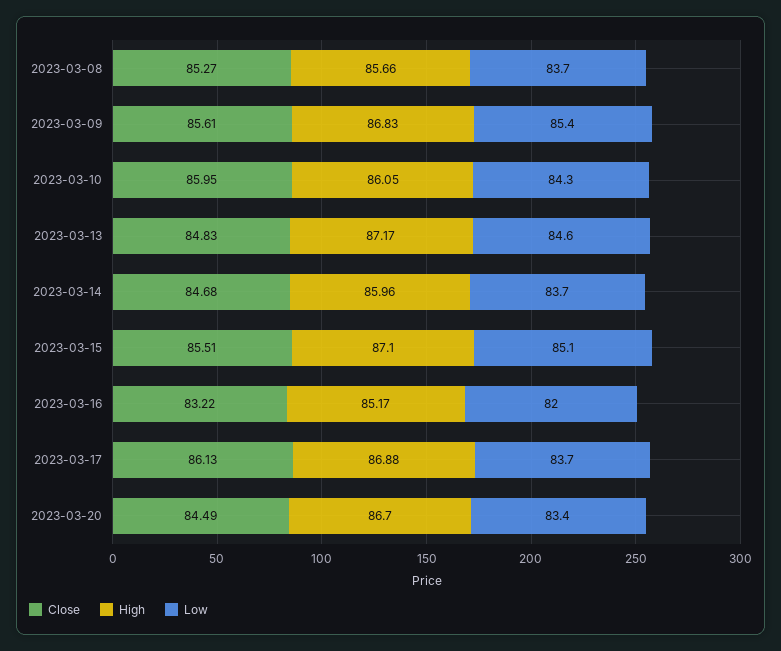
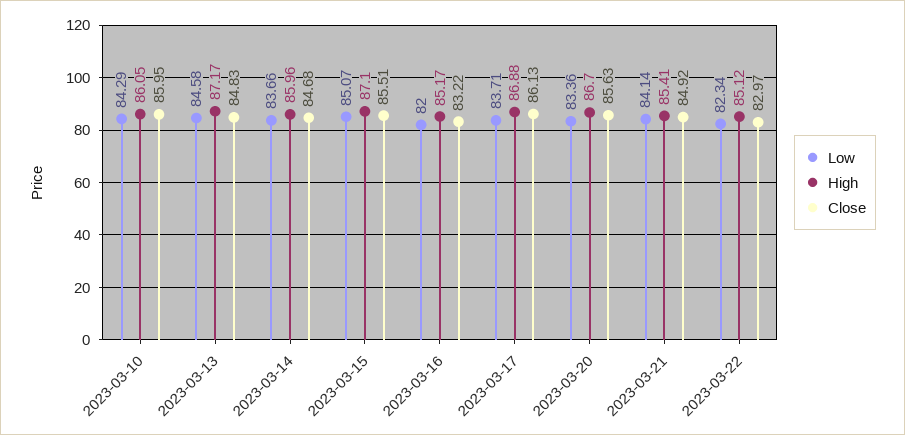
Close, 2023-03-08: 85.27 -> none
High, 2023-03-08: 85.66 -> none
Low, 2023-03-08: 83.7 -> none
Close, 2023-03-09: 85.61 -> none
High, 2023-03-09: 86.83 -> none
Low, 2023-03-09: 85.4 -> none
Close, 2023-03-20: 84.49 -> 85.63
Low, 2023-03-21: none -> 84.14
High, 2023-03-21: none -> 85.41
Close, 2023-03-21: none -> 84.92
Low, 2023-03-22: none -> 82.34
High, 2023-03-22: none -> 85.12
Close, 2023-03-22: none -> 82.97

